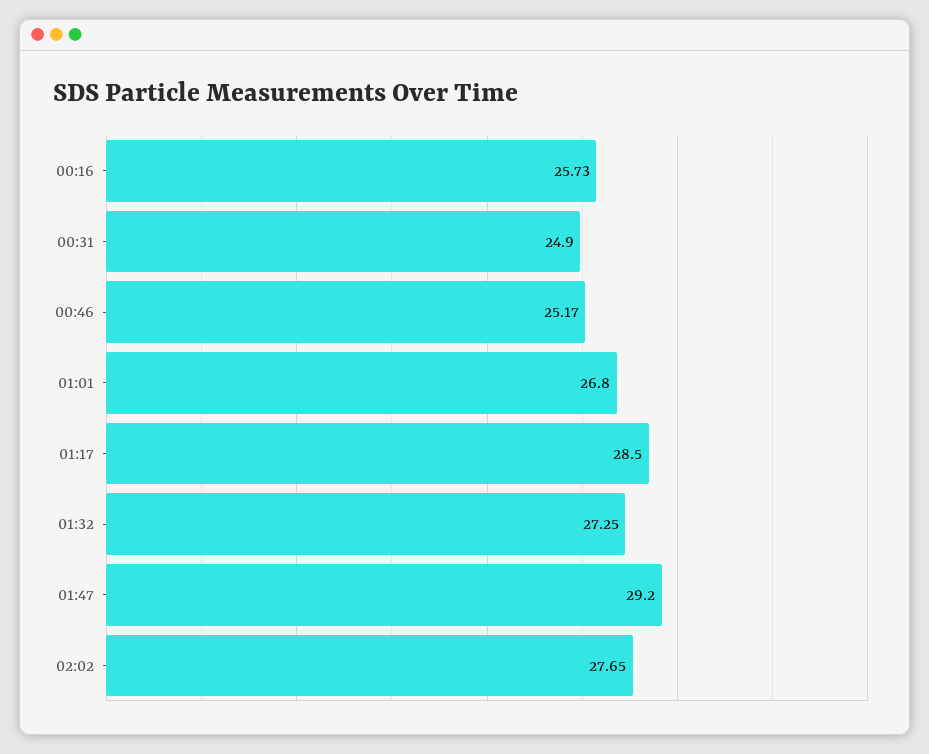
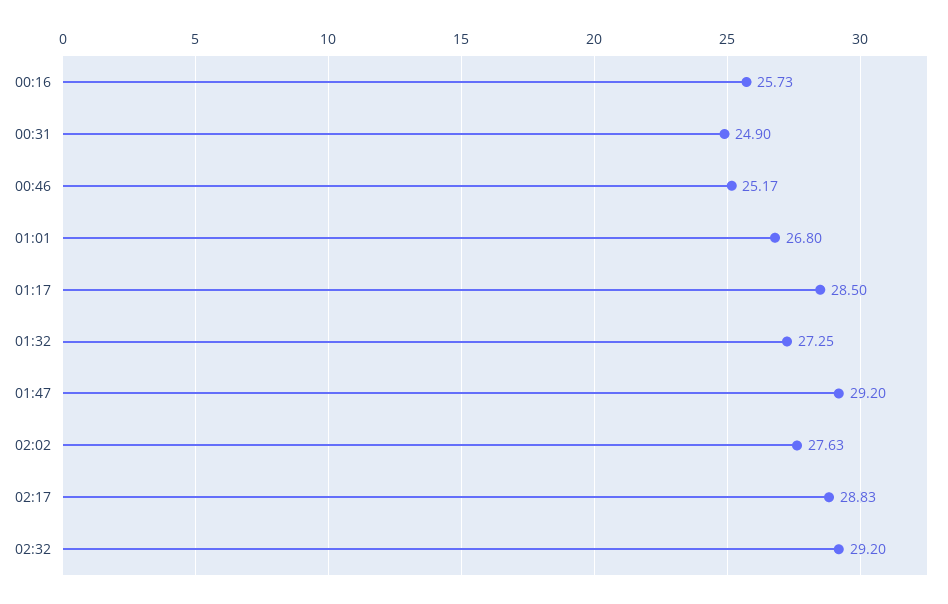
02:02: 27.65 -> 27.63
02:17: none -> 28.83
02:32: none -> 29.2

